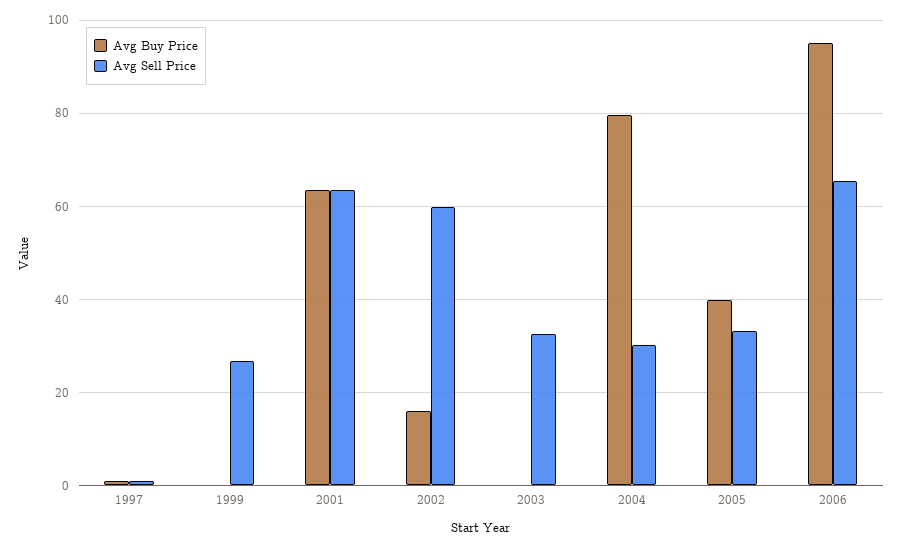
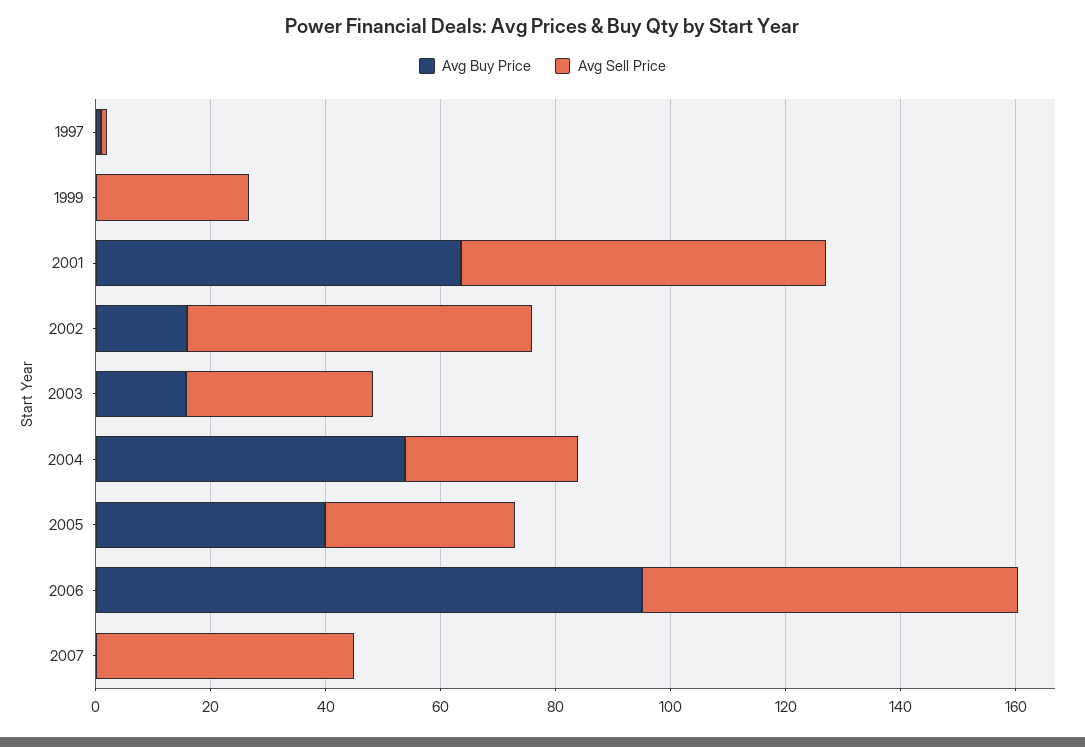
Avg Buy Price, 2003: 0 -> 15
Avg Buy Price, 2004: 80 -> 55
Avg Buy Price, 2007: none -> 0
Avg Sell Price, 2007: none -> 45

